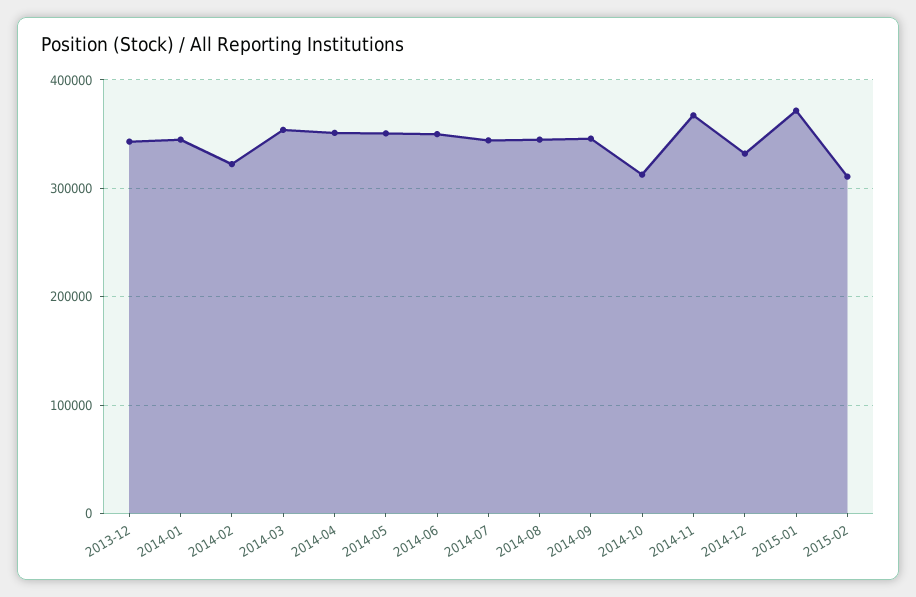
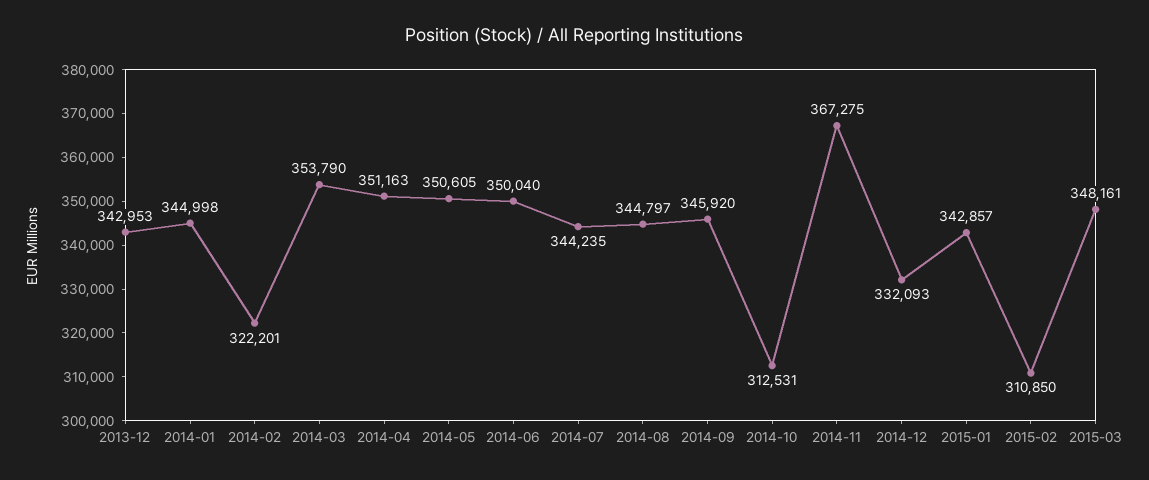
2015-01: 370000 -> 342857
2015-03: none -> 348161

